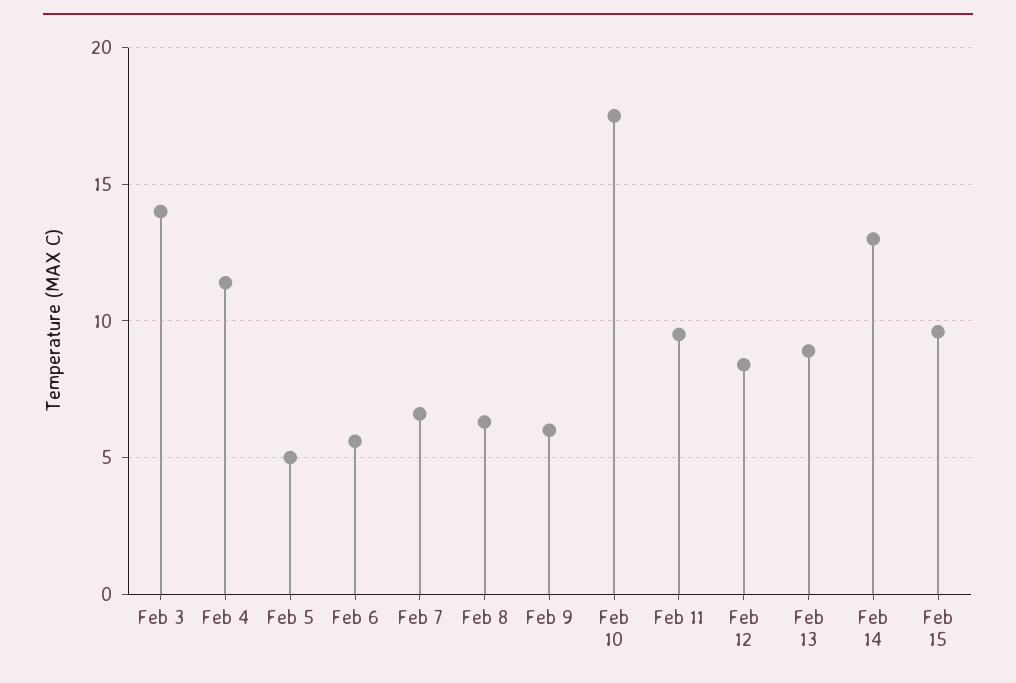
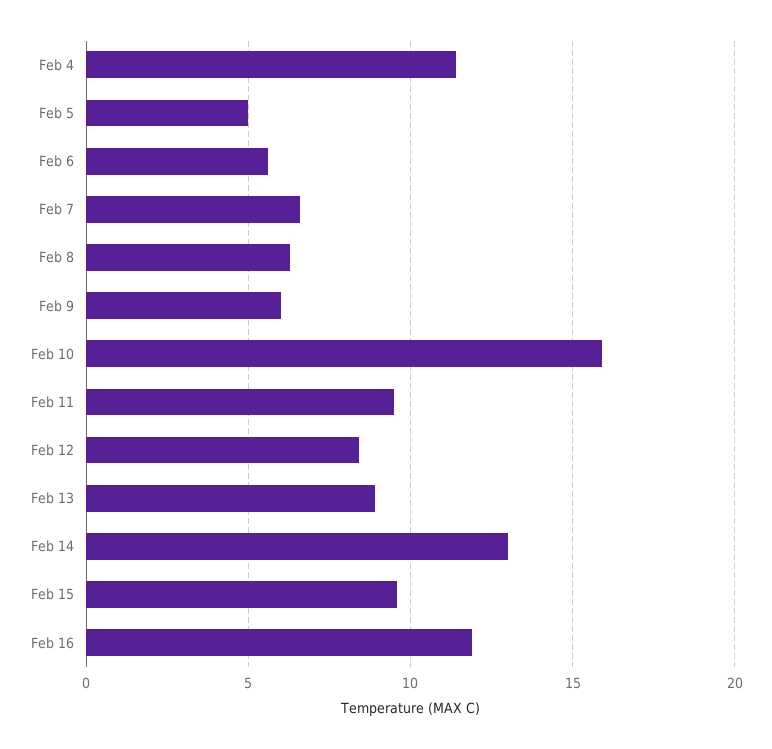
Feb 3: 14 -> none
Feb 10: 17.5 -> 16
Feb 16: none -> 12

